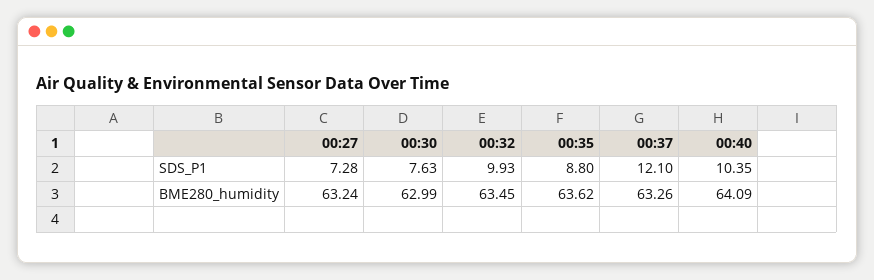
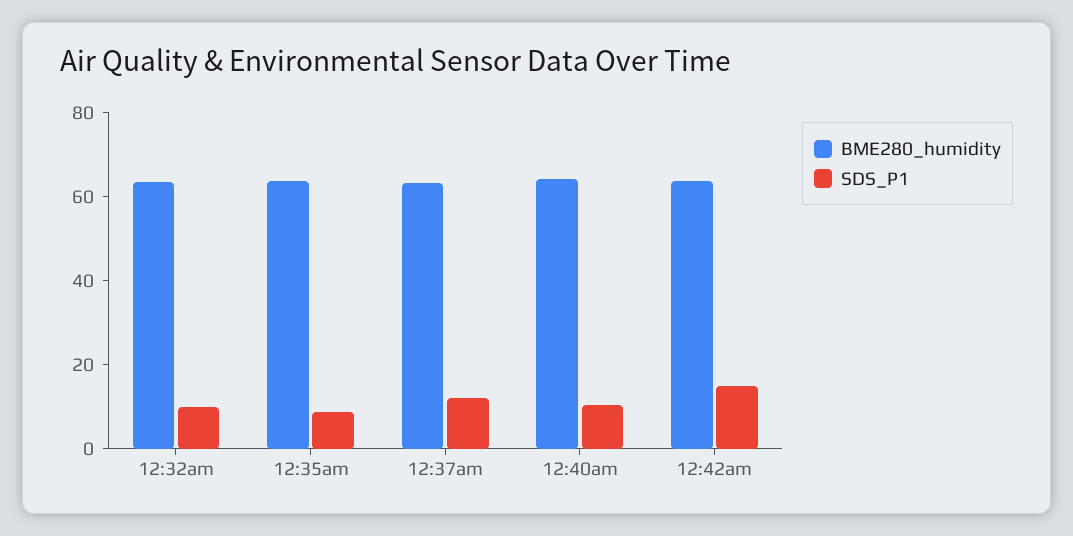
SDS_P1, 00:27: 7.28 -> none
SDS_P1, 00:30: 7.63 -> none
BME280_humidity, 00:27: 63.24 -> none
BME280_humidity, 00:30: 62.99 -> none
BME280_humidity, 12:42am: none -> 65
SDS_P1, 12:42am: none -> 15

